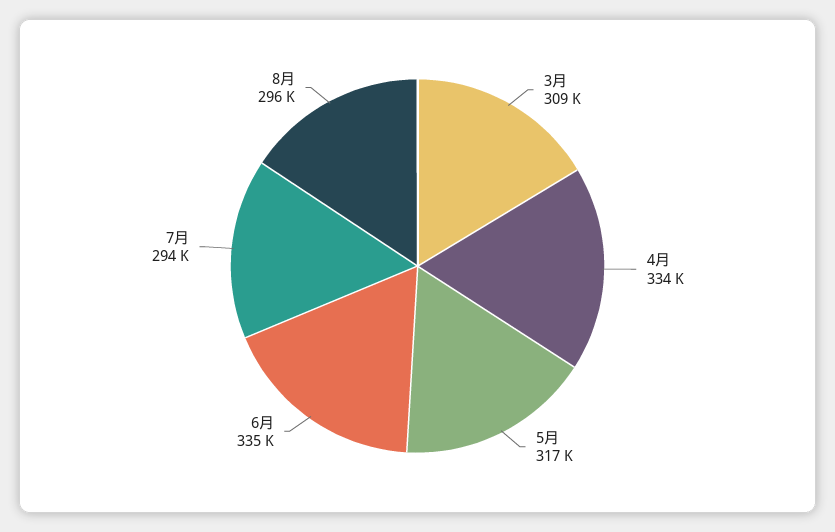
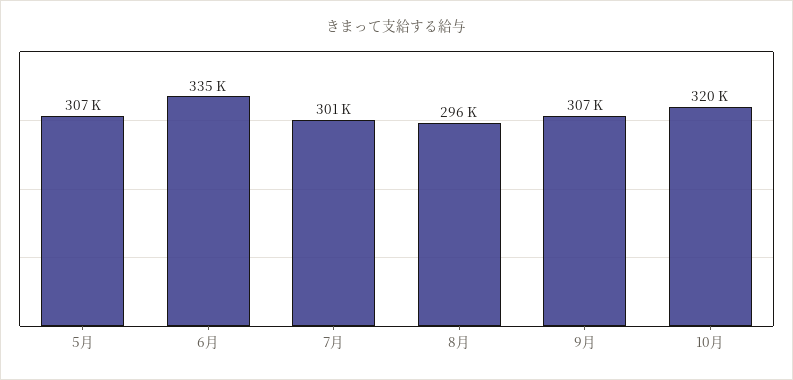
3月: 309000 -> none
4月: 334000 -> none
5月: 317000 -> 307000
7月: 294000 -> 301000
9月: none -> 307000
10月: none -> 320000

